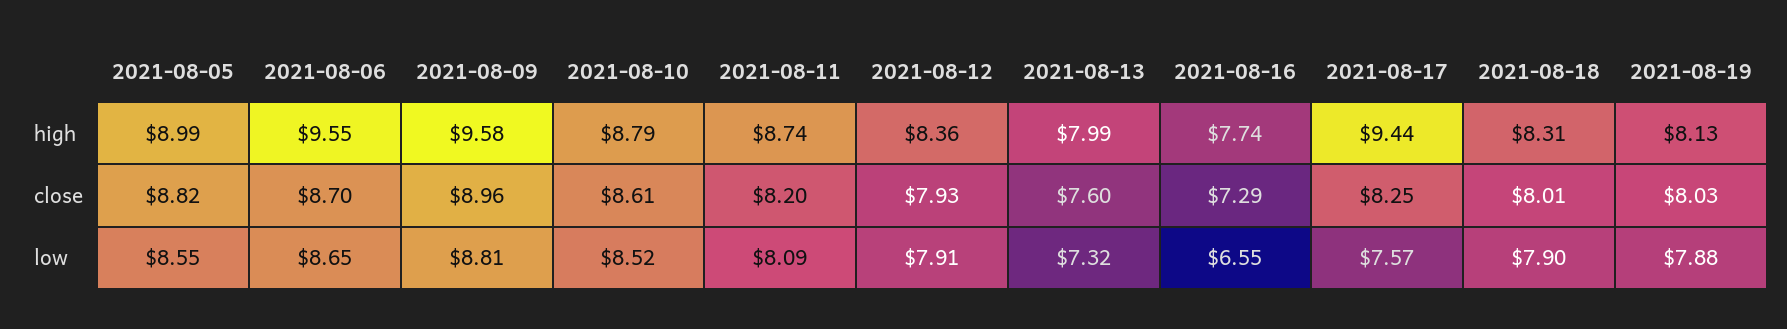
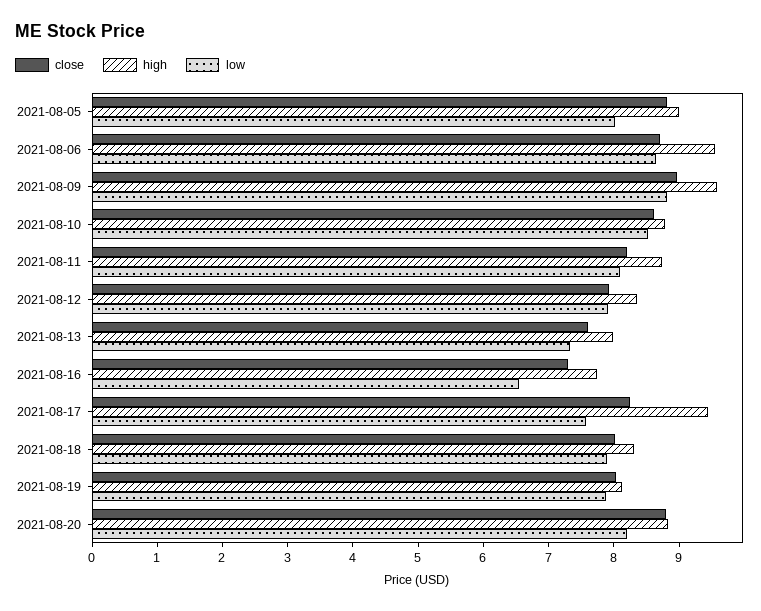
low, 2021-08-05: 8.55 -> 8
close, 2021-08-20: none -> 8.8
high, 2021-08-20: none -> 8.8
low, 2021-08-20: none -> 8.2

